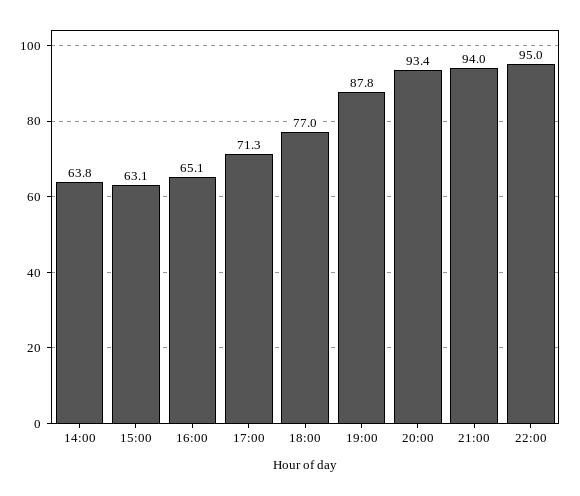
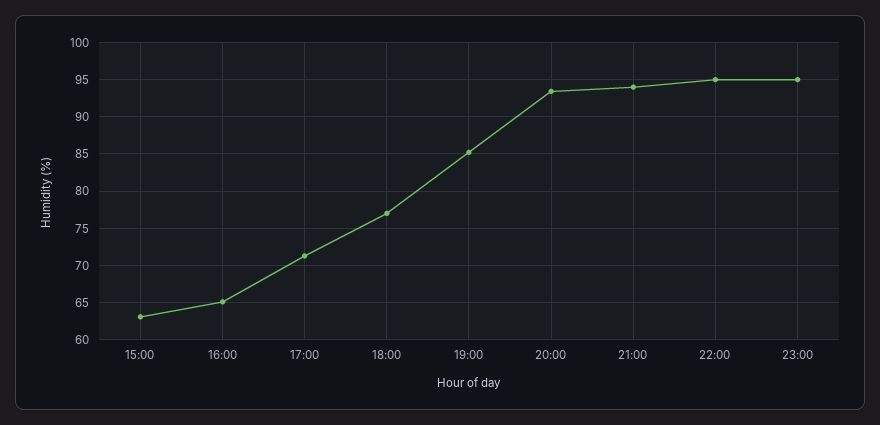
14:00: 63.8 -> none
19:00: 87.8 -> 85
23:00: none -> 95

